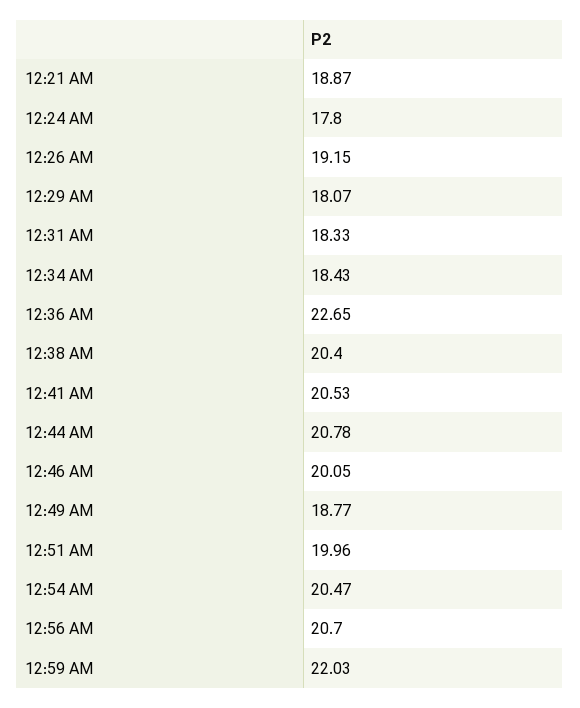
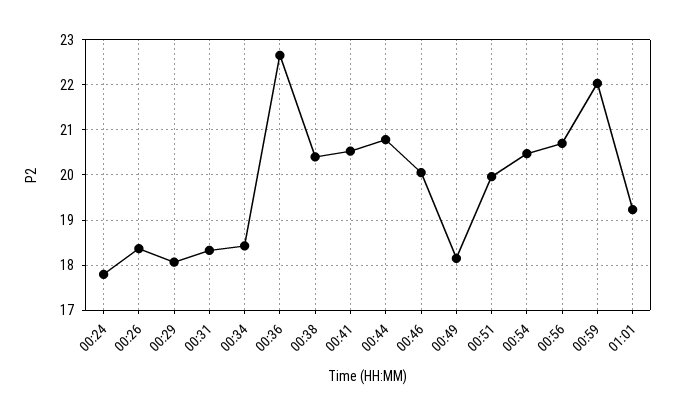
12:21 AM: 18.87 -> none
12:26 AM: 19.15 -> 18.4
12:49 AM: 18.77 -> 18.2
01:01: none -> 19.2

